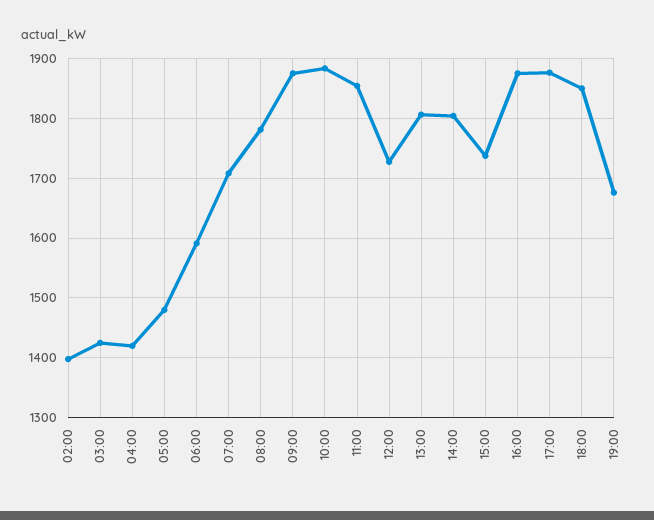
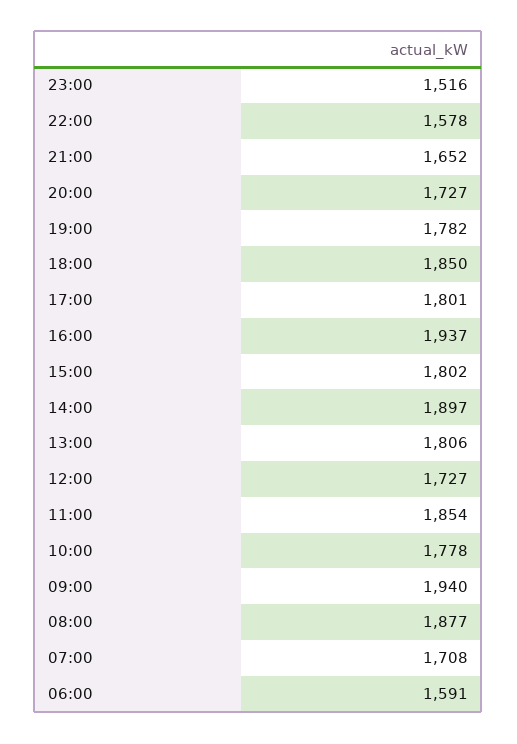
02:00: 1400 -> none
03:00: 1420 -> none
04:00: 1420 -> none
05:00: 1480 -> none
08:00: 1780 -> 1877
09:00: 1880 -> 1940
10:00: 1880 -> 1778
14:00: 1800 -> 1897
15:00: 1740 -> 1802
16:00: 1880 -> 1937
17:00: 1880 -> 1801
19:00: 1680 -> 1782
23:00: none -> 1516
22:00: none -> 1578
21:00: none -> 1652
20:00: none -> 1727

